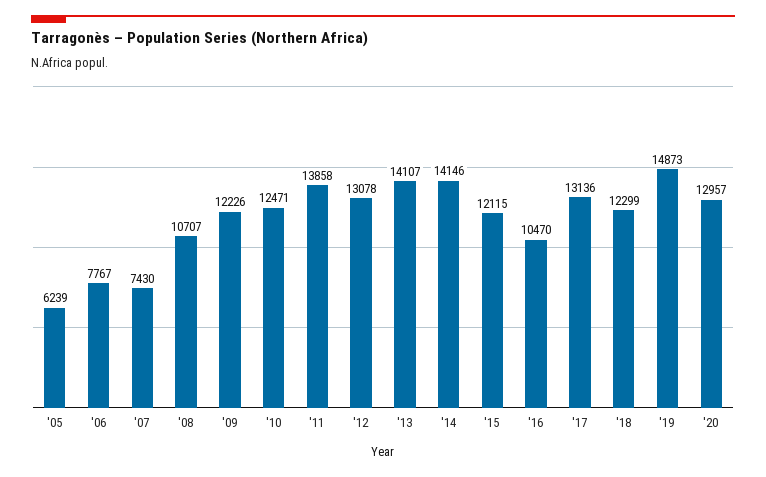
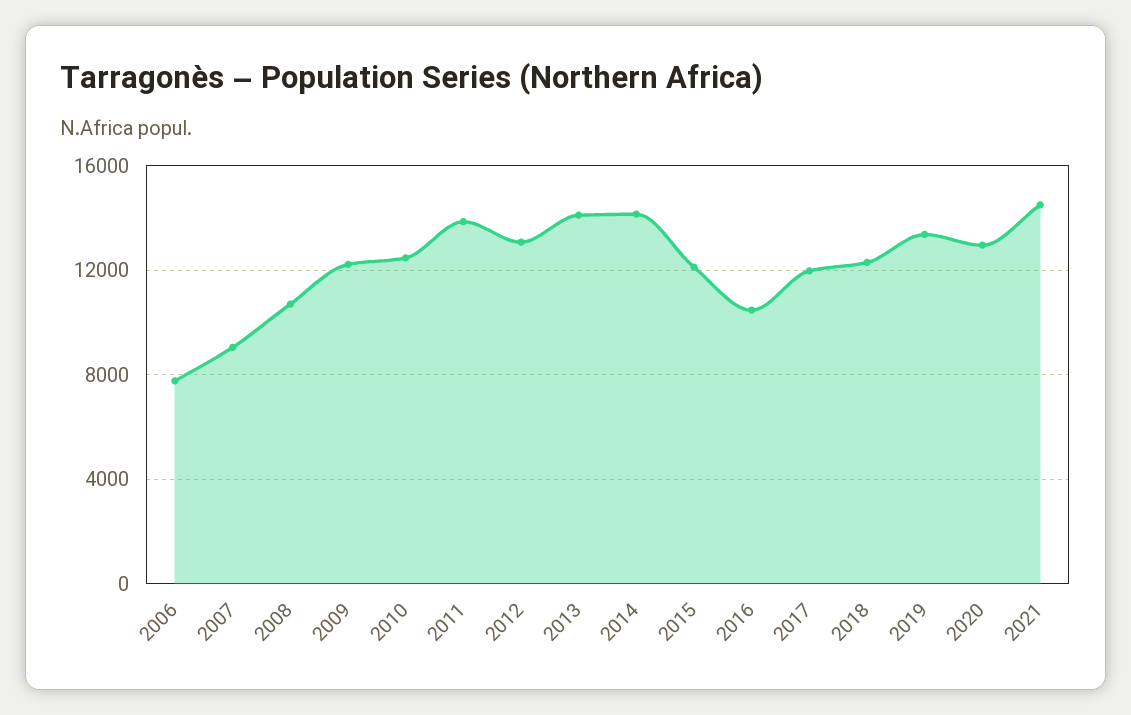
'05: 6239 -> none
'07: 7430 -> 9000
'17: 13136 -> 12000
'19: 14873 -> 13500
2021: none -> 14500

